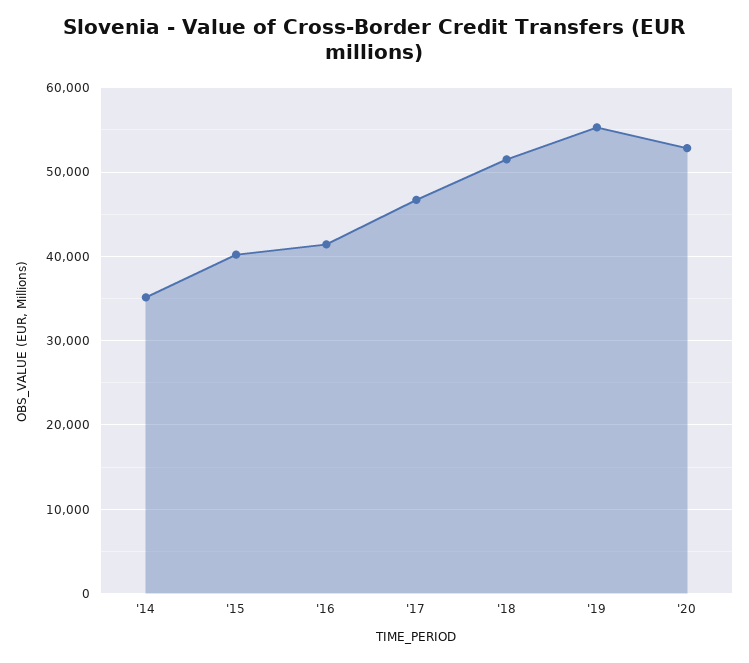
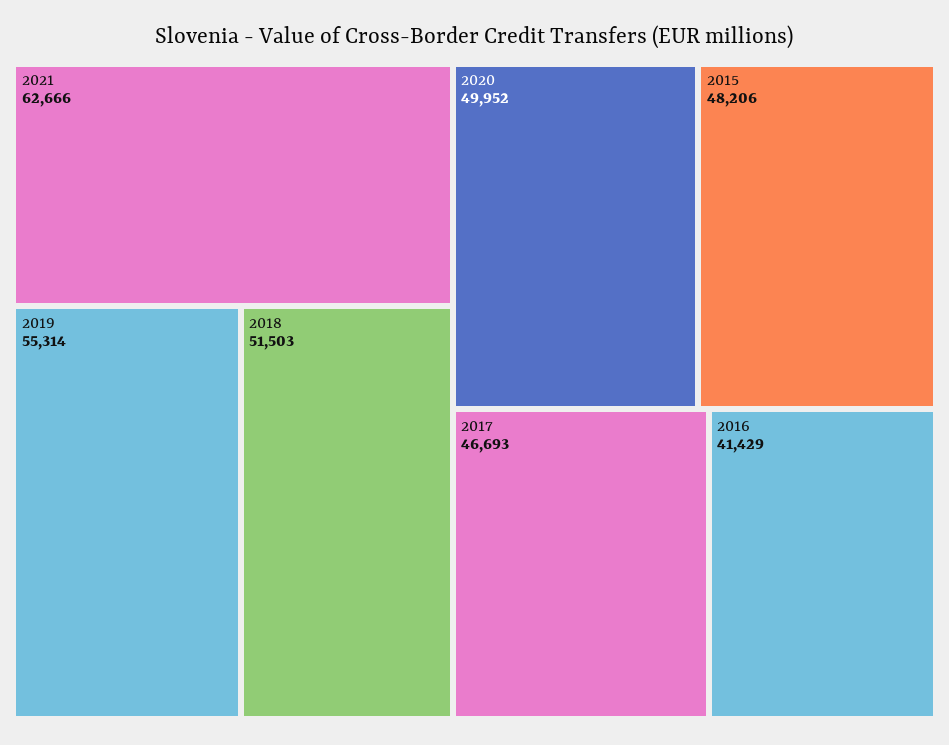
'14: 35000 -> none
'15: 40000 -> 48206
'20: 53000 -> 49952
2021: none -> 62666

